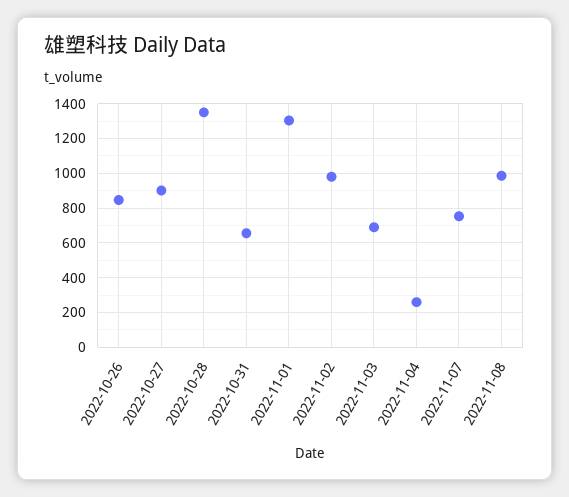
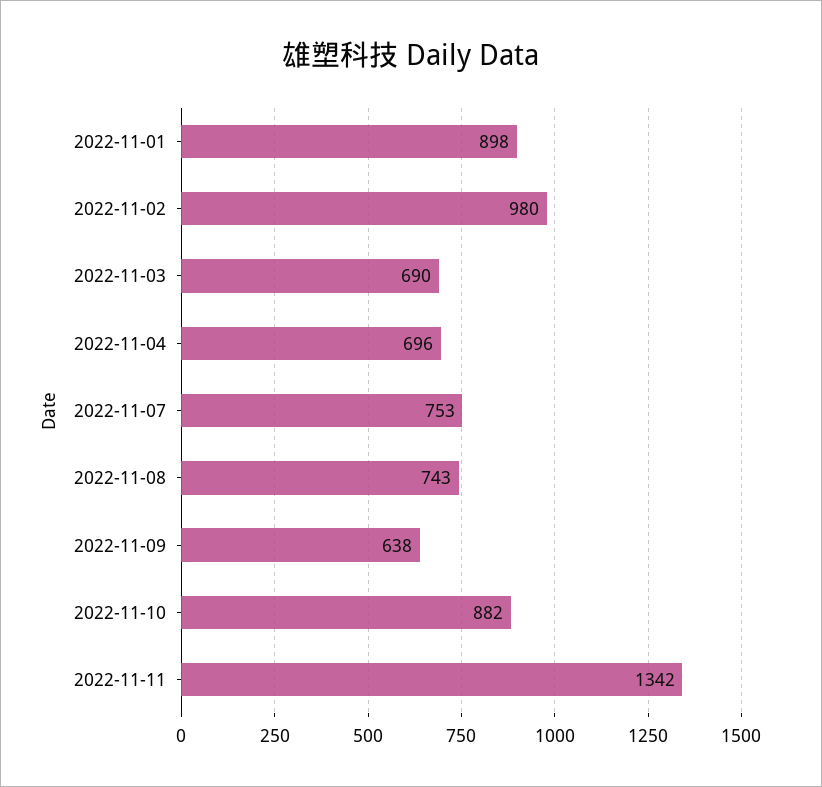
2022-10-26: 850 -> none
2022-10-27: 900 -> none
2022-10-28: 1350 -> none
2022-10-31: 650 -> none
2022-11-01: 1300 -> 898
2022-11-04: 250 -> 696
2022-11-08: 1000 -> 743
2022-11-09: none -> 638
2022-11-10: none -> 882
2022-11-11: none -> 1342

